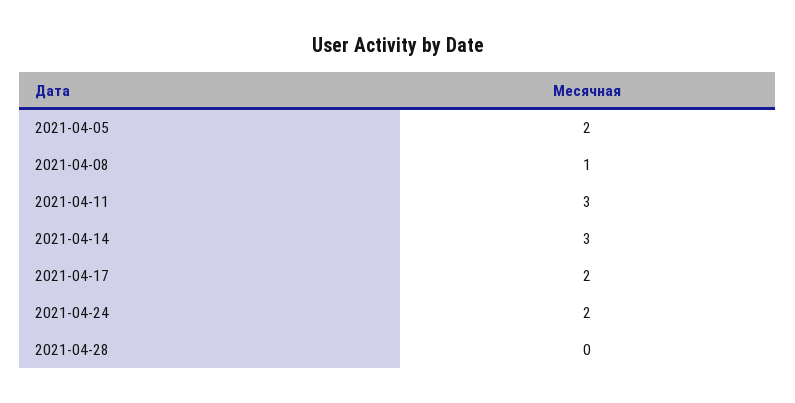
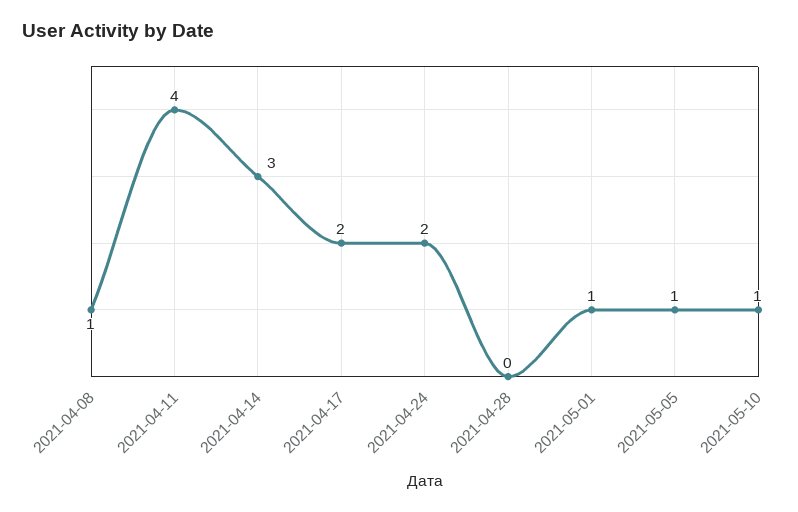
2021-04-05: 2 -> none
2021-04-11: 3 -> 4
2021-05-01: none -> 1
2021-05-05: none -> 1
2021-05-10: none -> 1

